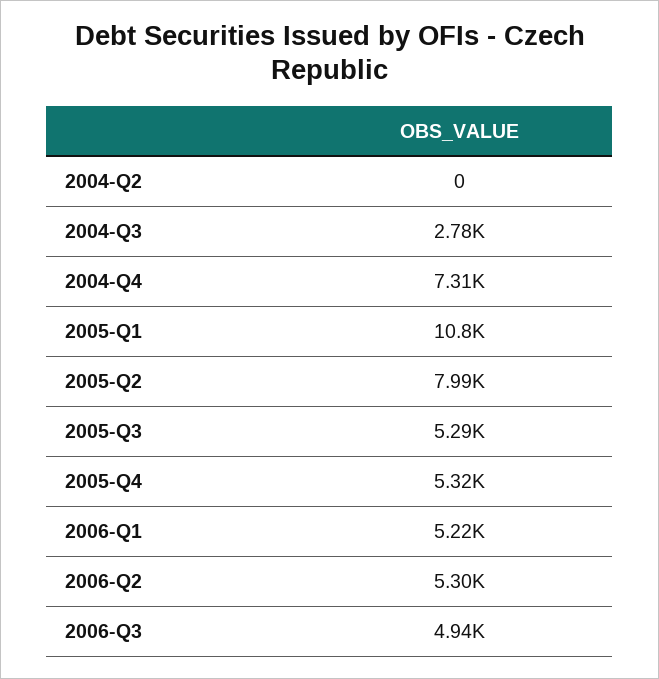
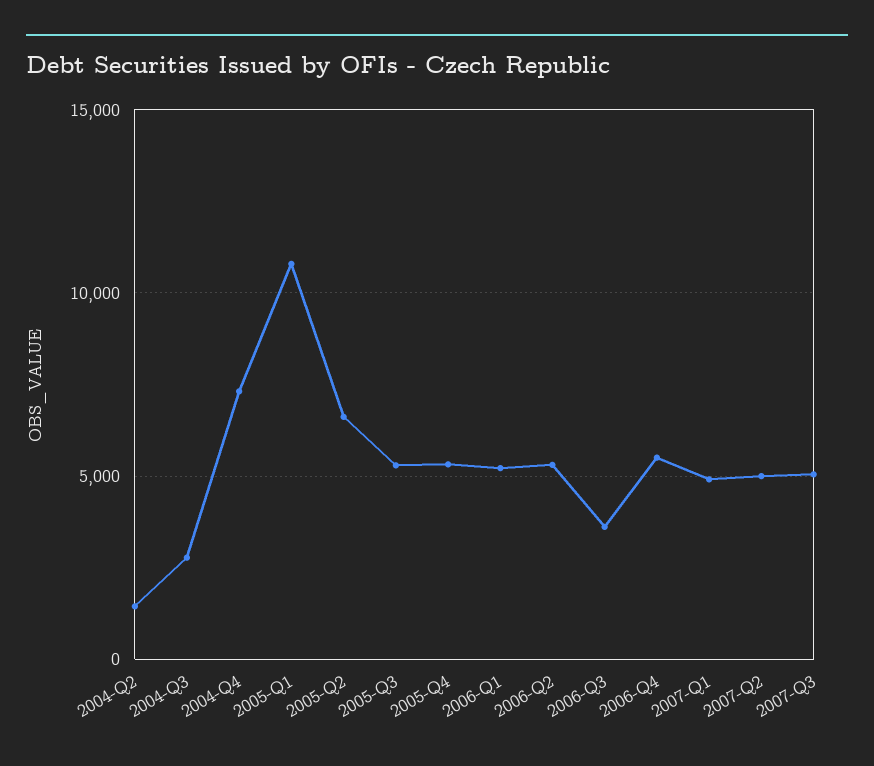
2004-Q2: 0 -> 1500
2005-Q2: 7990 -> 6500
2006-Q3: 4940 -> 3500
2006-Q4: none -> 5500
2007-Q1: none -> 5000
2007-Q2: none -> 5000
2007-Q3: none -> 5000

